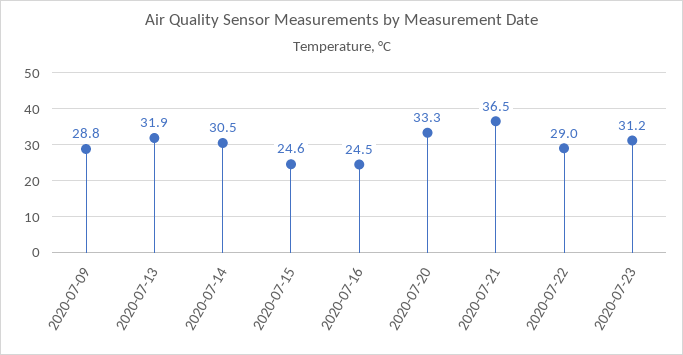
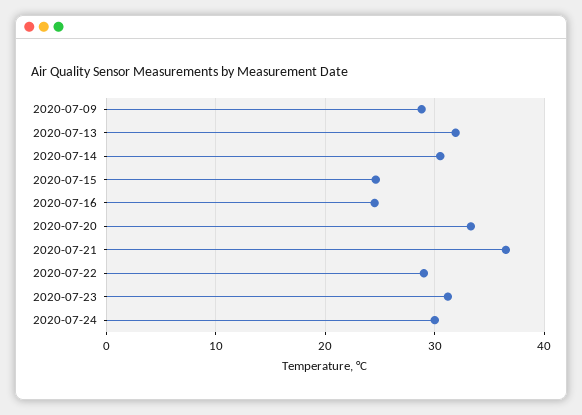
2020-07-24: none -> 30

